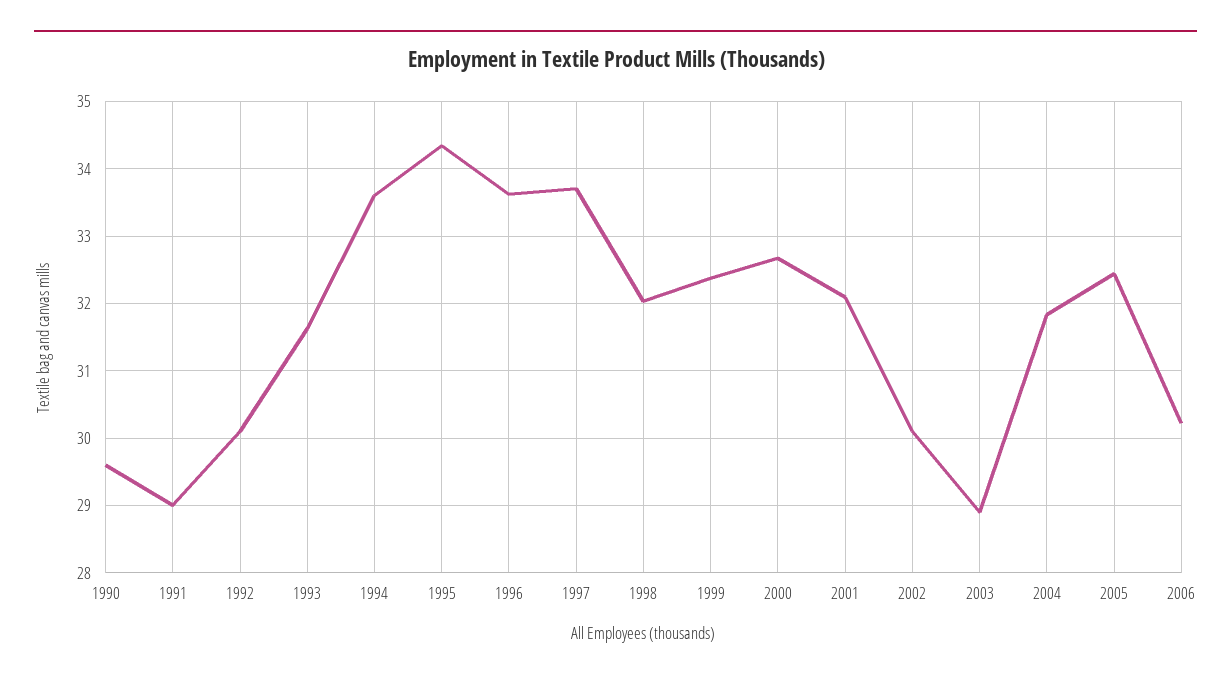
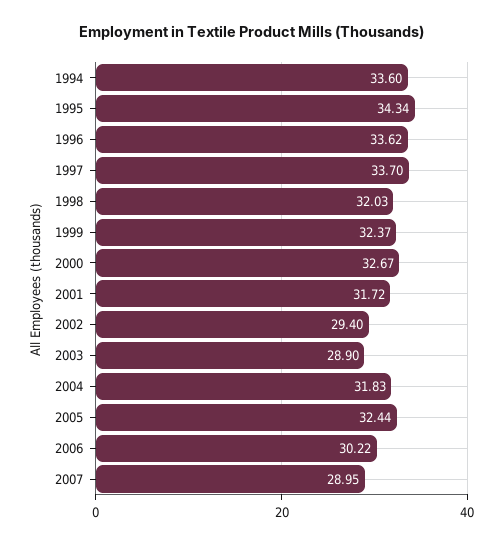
1990: 29.6 -> none
1991: 29 -> none
1992: 30.1 -> none
1993: 31.6 -> none
2001: 32.1 -> 31.72
2002: 30.1 -> 29.4
2007: none -> 28.95

